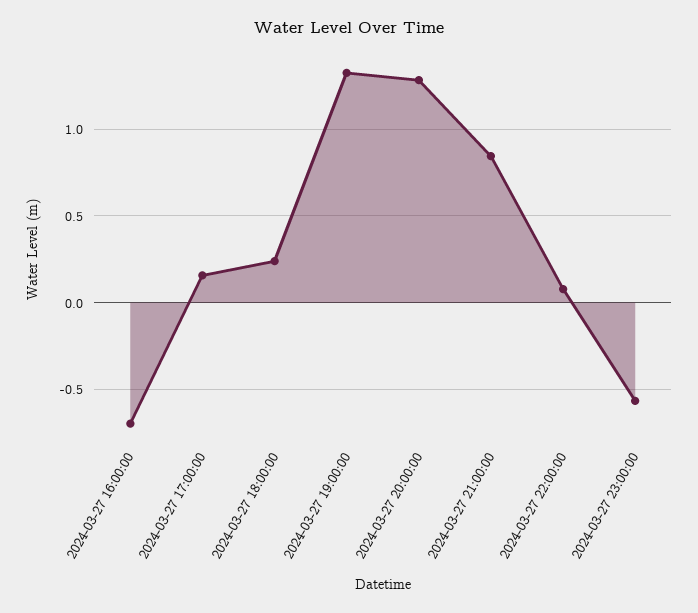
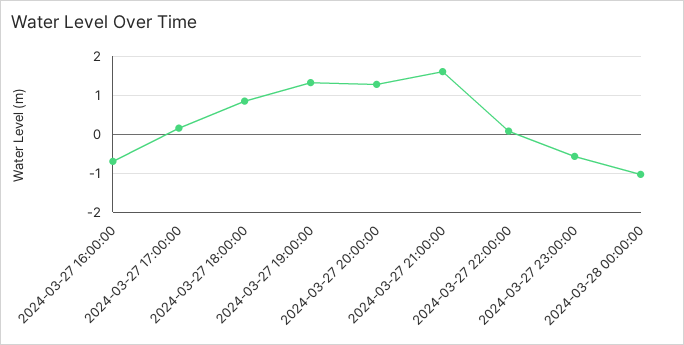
2024-03-27 18:00:00: 0.25 -> 0.8
2024-03-27 21:00:00: 0.85 -> 1.6
2024-03-28 00:00:00: none -> -1

